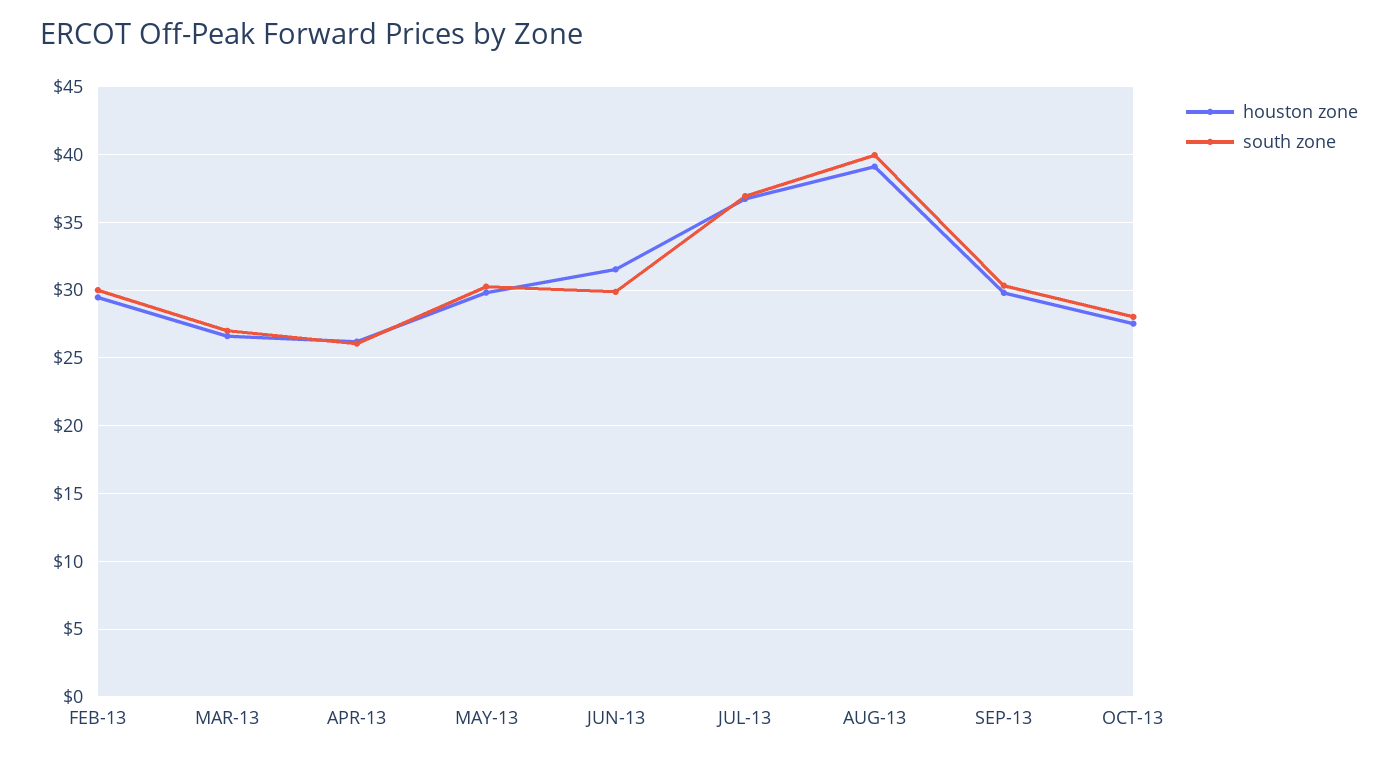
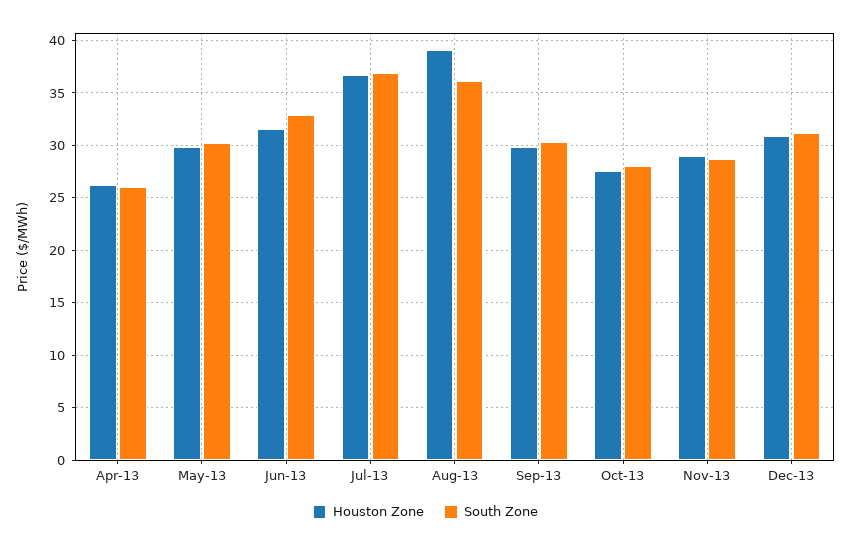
houston zone, FEB-13: 29.5 -> none
south zone, FEB-13: 30 -> none
houston zone, MAR-13: 26.5 -> none
south zone, MAR-13: 27 -> none
south zone, JUN-13: 30 -> 33
south zone, AUG-13: 40 -> 36
houston zone, Nov-13: none -> 29
south zone, Nov-13: none -> 29
houston zone, Dec-13: none -> 31
south zone, Dec-13: none -> 31

